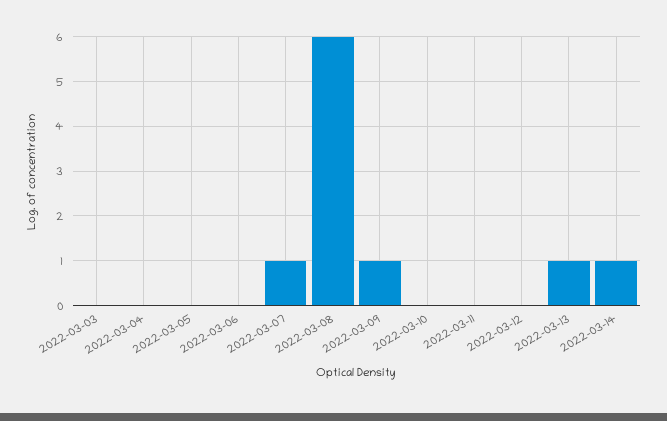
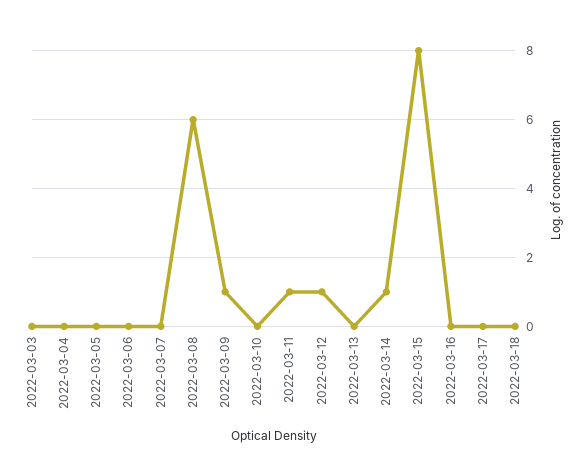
2022-03-07: 1 -> 0
2022-03-11: 0 -> 1
2022-03-12: 0 -> 1
2022-03-13: 1 -> 0
2022-03-15: none -> 8
2022-03-16: none -> 0
2022-03-17: none -> 0
2022-03-18: none -> 0

